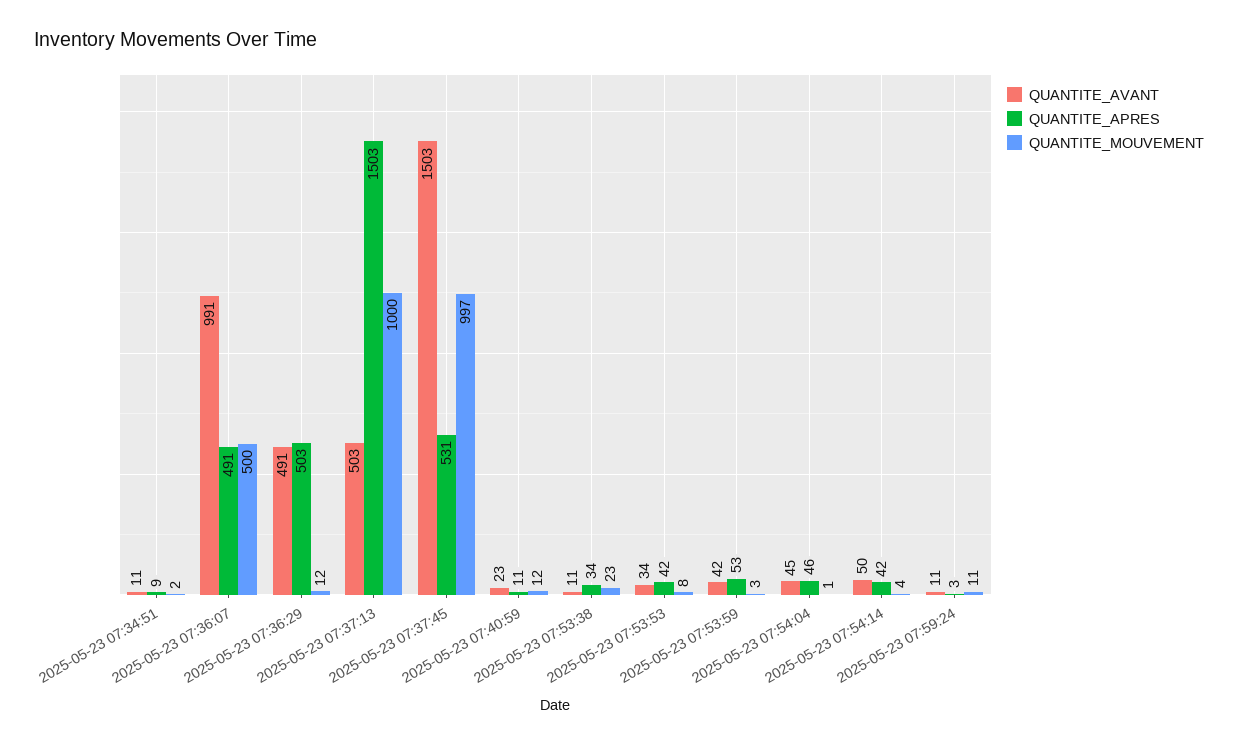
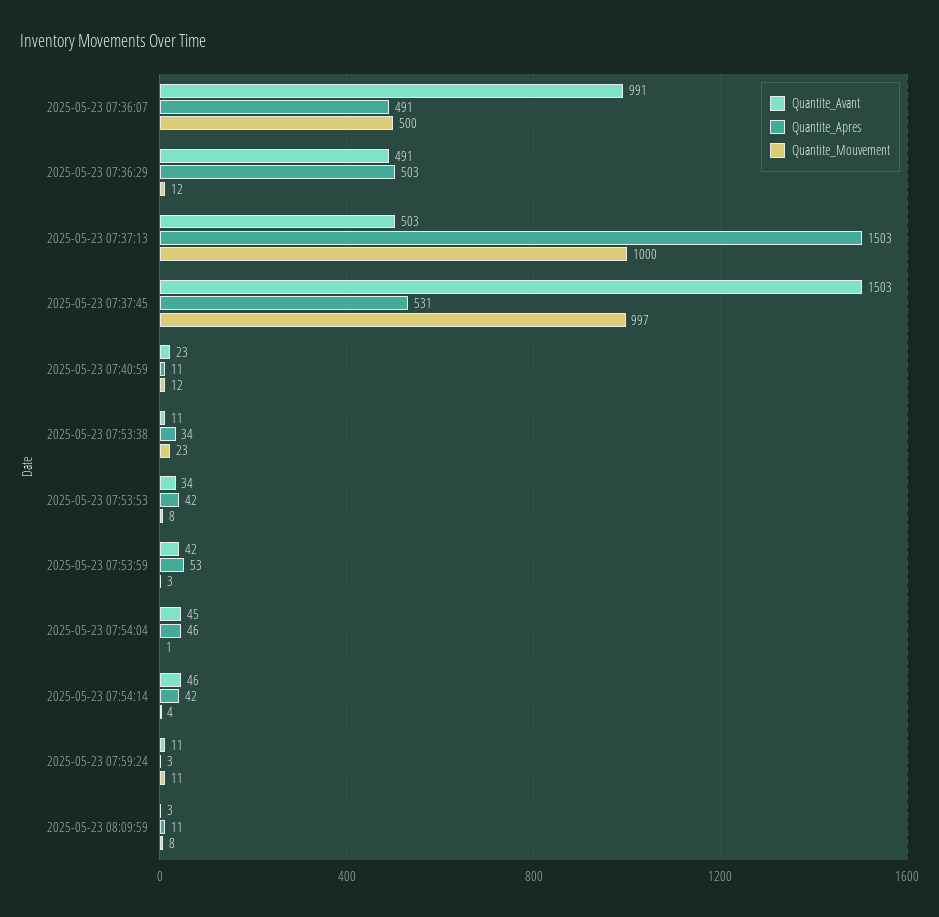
QUANTITE_AVANT, 2025-05-23 07:34:51: 11 -> none
QUANTITE_APRES, 2025-05-23 07:34:51: 9 -> none
QUANTITE_MOUVEMENT, 2025-05-23 07:34:51: 2 -> none
QUANTITE_AVANT, 2025-05-23 07:54:14: 50 -> 46
QUANTITE_AVANT, 2025-05-23 08:09:59: none -> 3
QUANTITE_APRES, 2025-05-23 08:09:59: none -> 11
QUANTITE_MOUVEMENT, 2025-05-23 08:09:59: none -> 8

